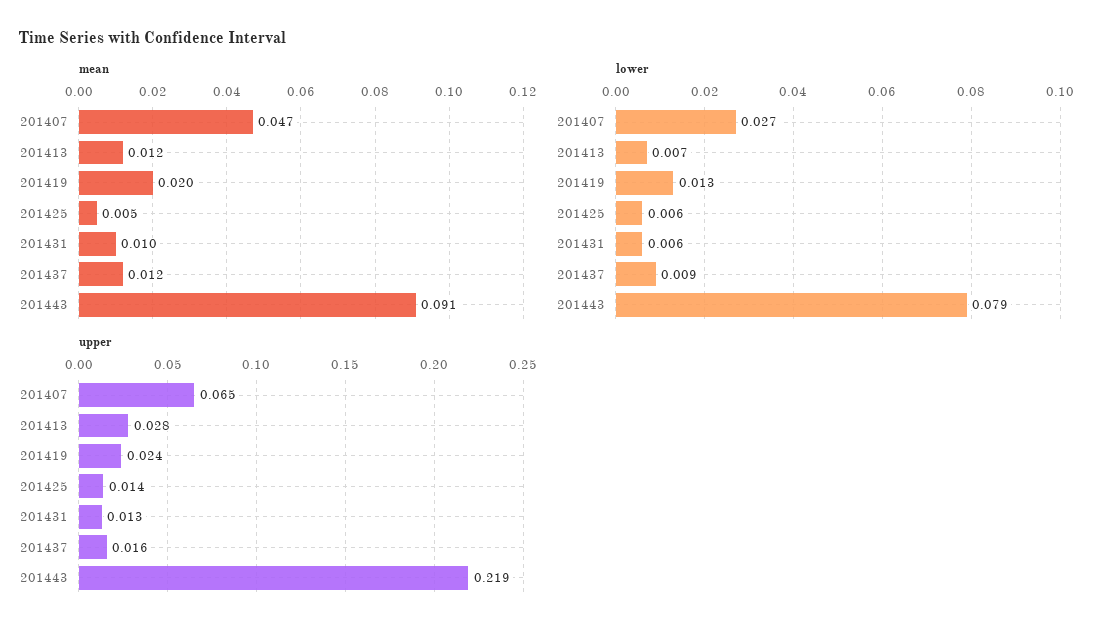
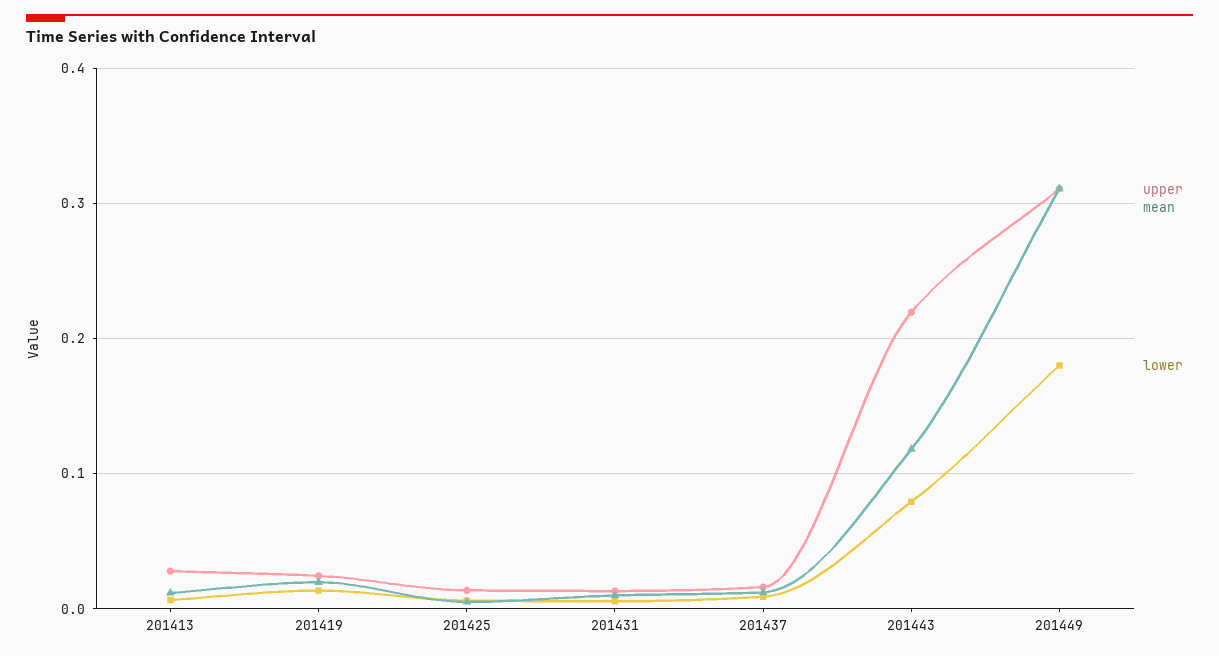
mean, 201407: 0.047 -> none
mean, 201443: 0.091 -> 0.12
lower, 201407: 0.027 -> none
upper, 201407: 0.065 -> none
upper, 201449: none -> 0.31
mean, 201449: none -> 0.31
lower, 201449: none -> 0.18

